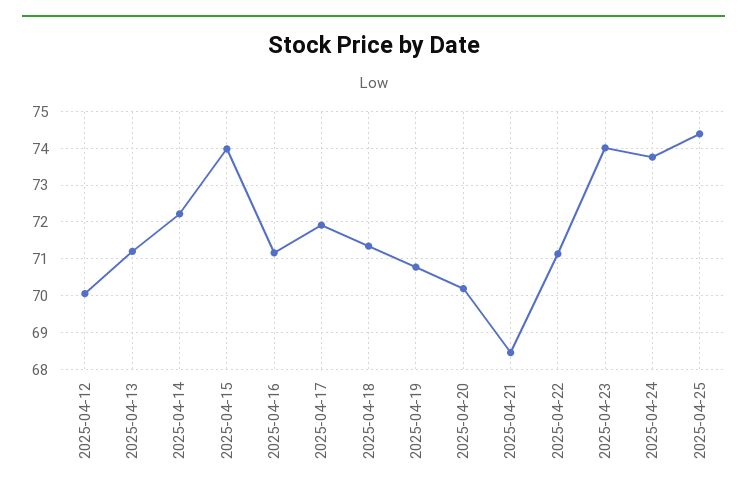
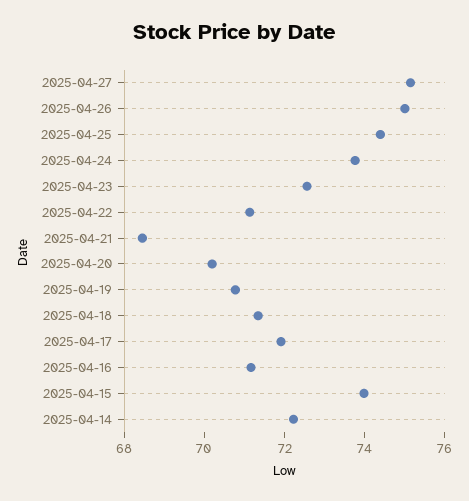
2025-04-12: 70 -> none
2025-04-13: 71.2 -> none
2025-04-23: 74 -> 72.5
2025-04-27: none -> 75
2025-04-26: none -> 75

